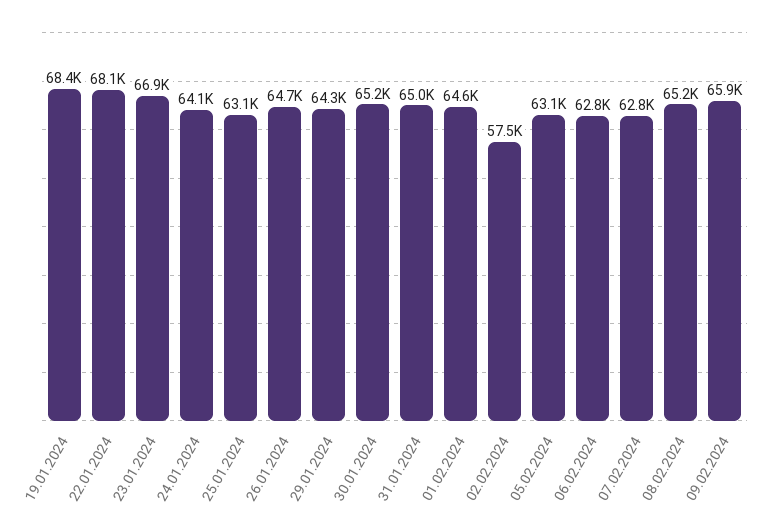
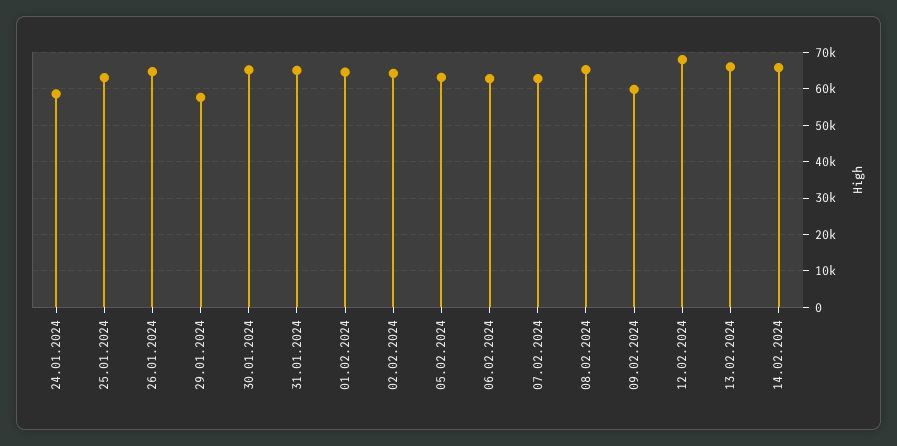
19.01.2024: 68400 -> none
22.01.2024: 68100 -> none
23.01.2024: 66900 -> none
24.01.2024: 64100 -> 58000
29.01.2024: 64300 -> 58000
02.02.2024: 57500 -> 64000
09.02.2024: 65900 -> 60000
12.02.2024: none -> 68000
13.02.2024: none -> 66000
14.02.2024: none -> 66000

